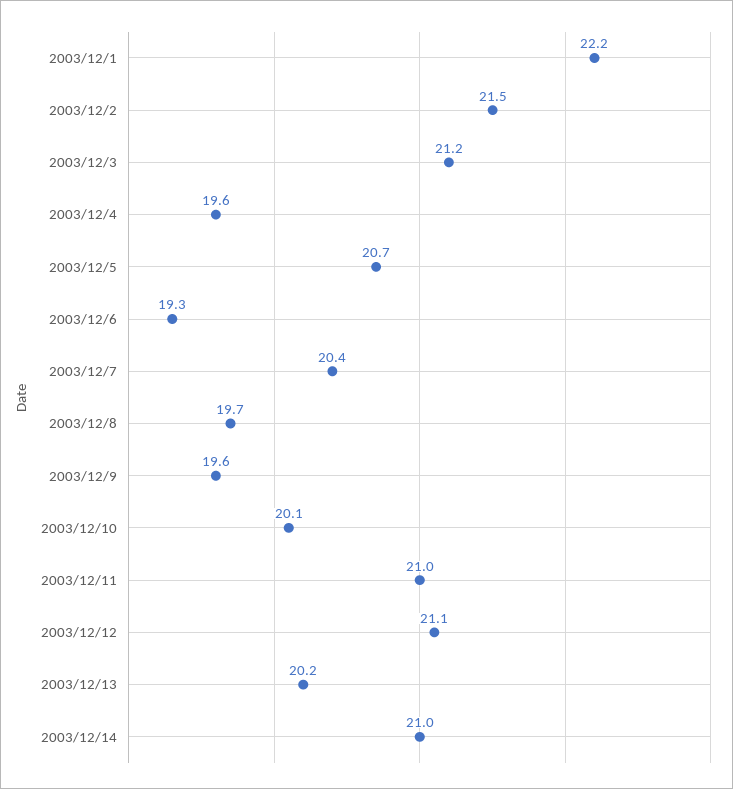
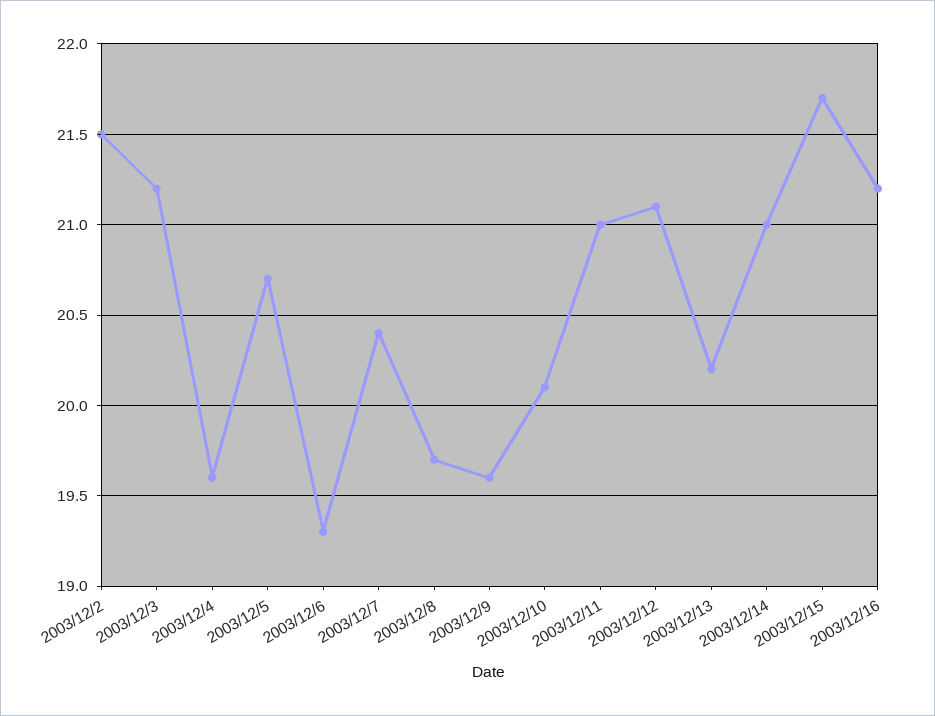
2003/12/1: 22.2 -> none
2003/12/15: none -> 21.7
2003/12/16: none -> 21.2

